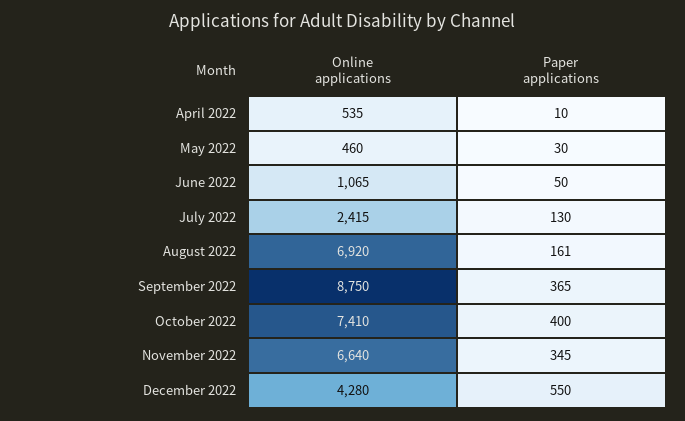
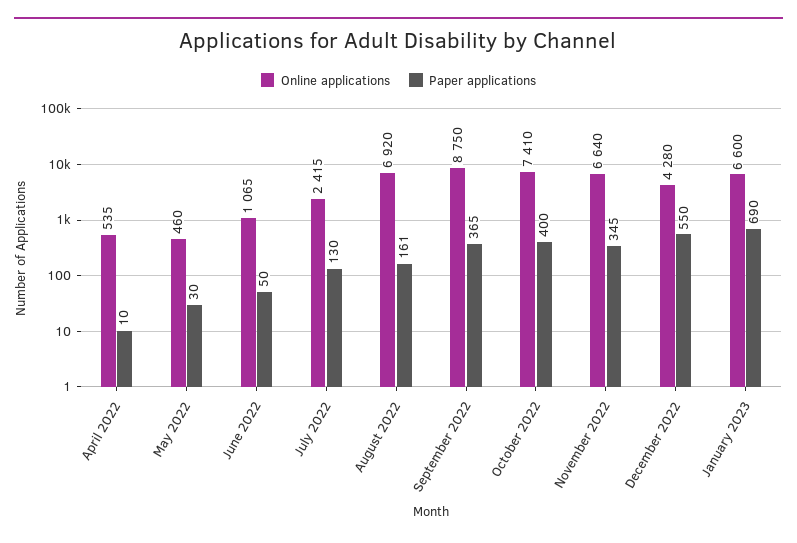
Online applications, January 2023: none -> 6600
Paper applications, January 2023: none -> 690

